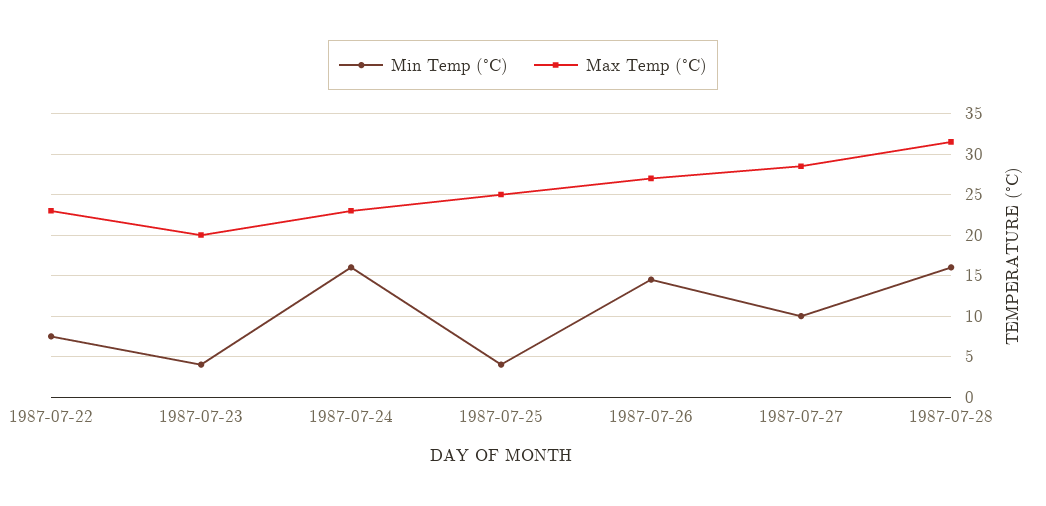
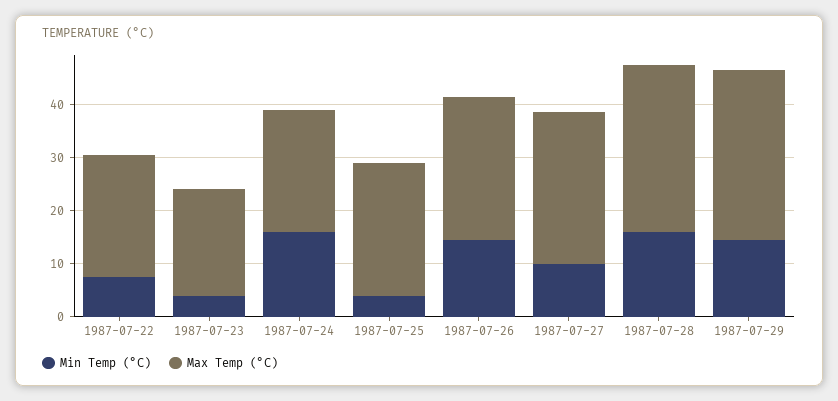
Min Temp (°C), 1987-07-29: none -> 14
Max Temp (°C), 1987-07-29: none -> 32

